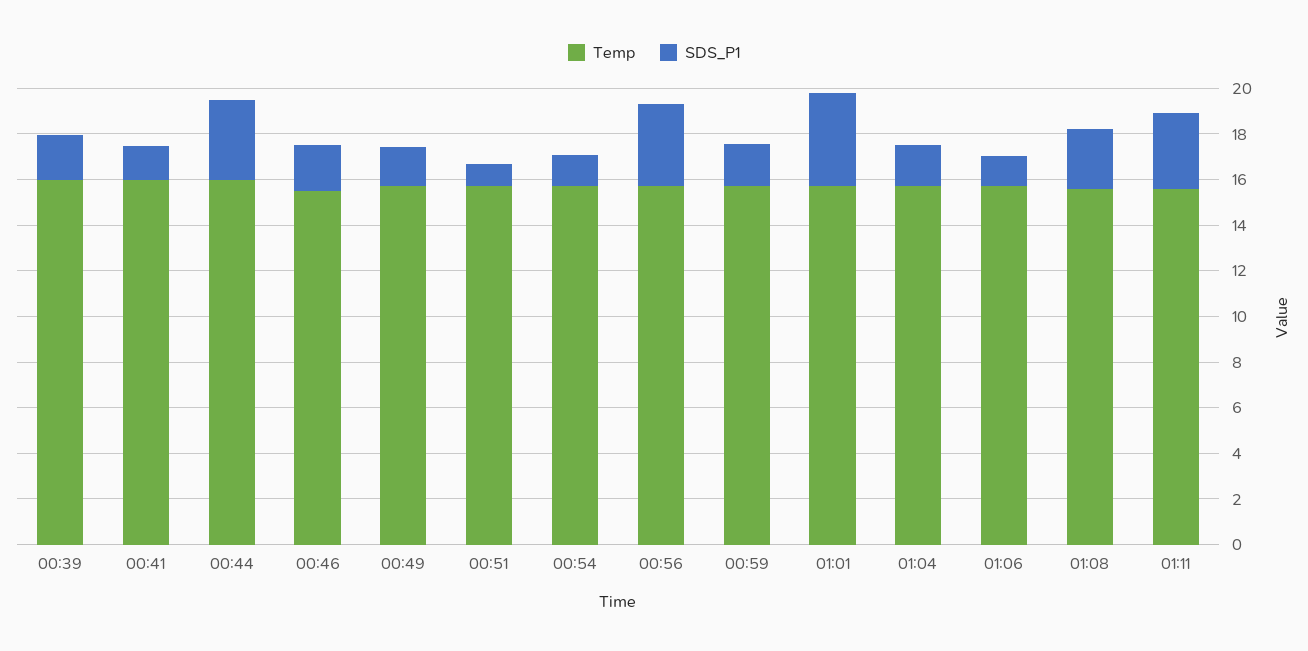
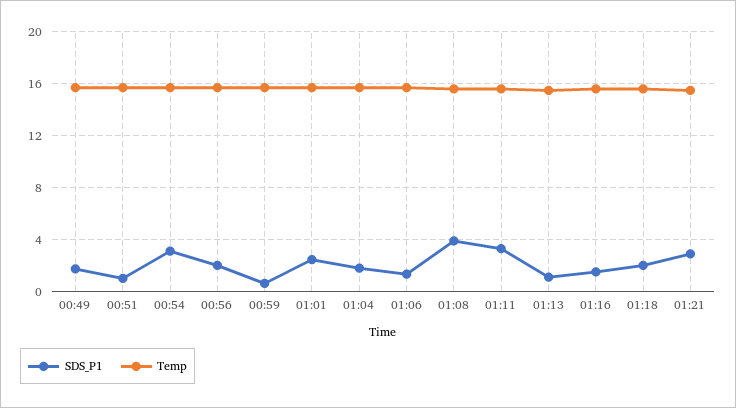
Temp, 00:39: 16 -> none
SDS_P1, 00:39: 2 -> none
Temp, 00:41: 16 -> none
SDS_P1, 00:41: 1.5 -> none
Temp, 00:44: 16 -> none
SDS_P1, 00:44: 3.5 -> none
Temp, 00:46: 15.5 -> none
SDS_P1, 00:46: 2 -> none
SDS_P1, 00:54: 1.5 -> 3
SDS_P1, 00:56: 3.5 -> 2
SDS_P1, 00:59: 2 -> 0.5
SDS_P1, 01:01: 4 -> 2.5
SDS_P1, 01:08: 2.5 -> 4
SDS_P1, 01:13: none -> 1
Temp, 01:13: none -> 15.5
SDS_P1, 01:16: none -> 1.5
Temp, 01:16: none -> 15.5
SDS_P1, 01:18: none -> 2
Temp, 01:18: none -> 15.5
SDS_P1, 01:21: none -> 3
Temp, 01:21: none -> 15.5

